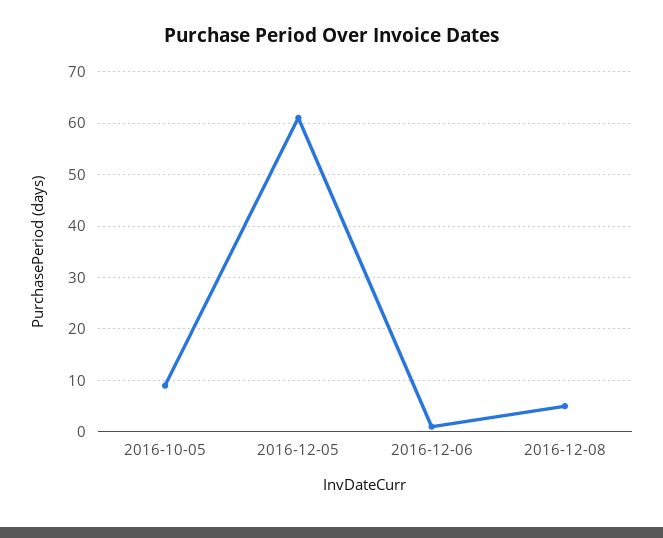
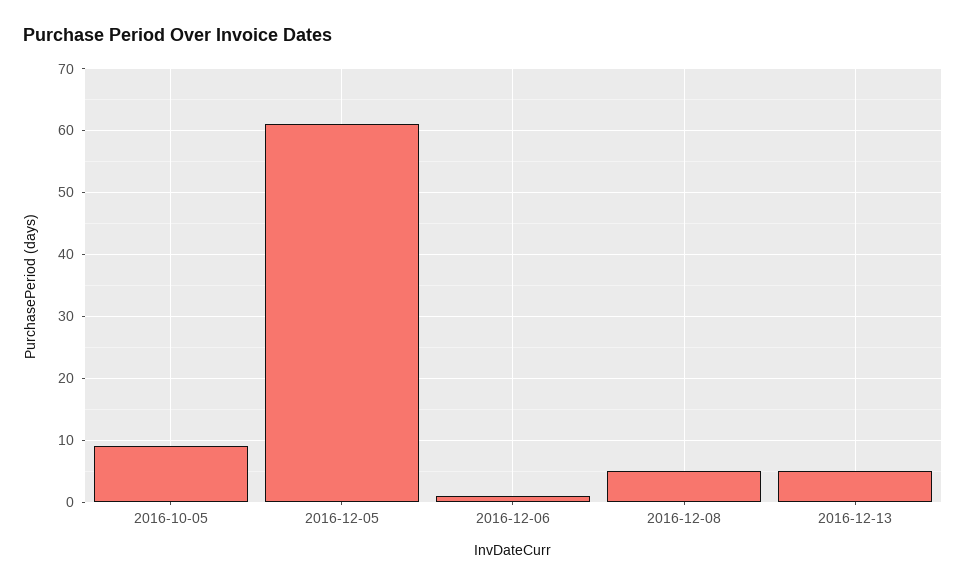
2016-12-13: none -> 5

